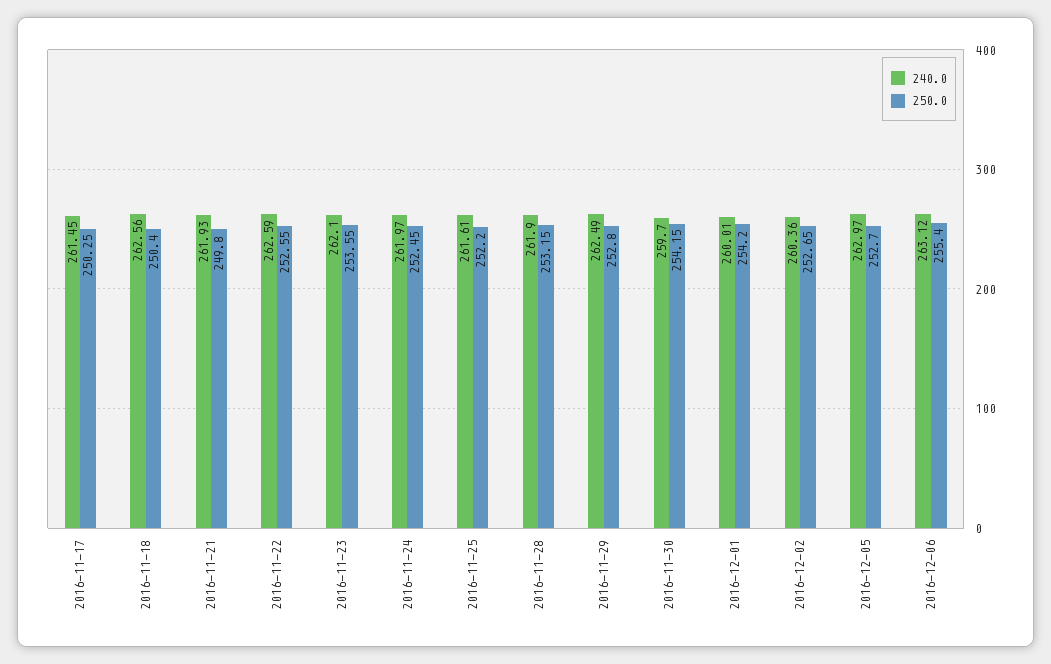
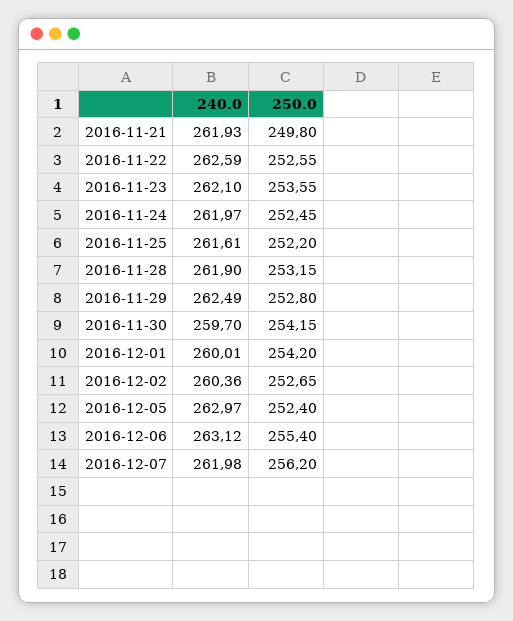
240.0, 2016-11-17: 261.45 -> none
250.0, 2016-11-17: 250.25 -> none
240.0, 2016-11-18: 262.56 -> none
250.0, 2016-11-18: 250.4 -> none
250.0, 2016-12-05: 252.7 -> 252.4
240.0, 2016-12-07: none -> 261.98
250.0, 2016-12-07: none -> 256.2

